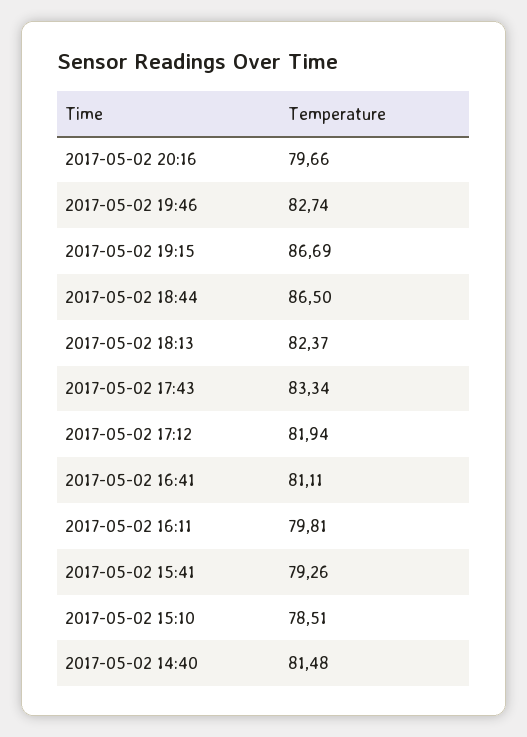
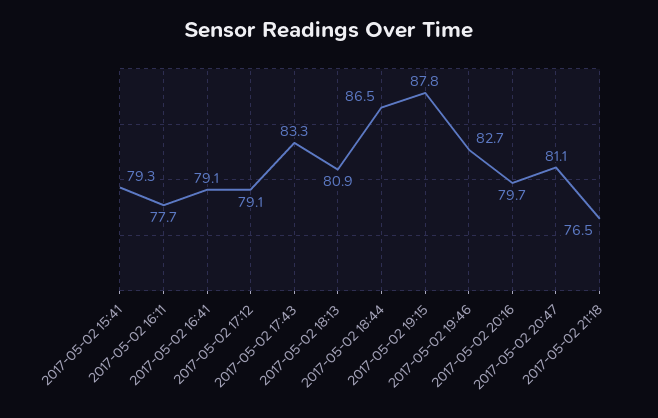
2017-05-02 19:15: 86.69 -> 87.8
2017-05-02 18:13: 82.37 -> 80.9
2017-05-02 17:12: 81.94 -> 79.1
2017-05-02 16:41: 81.11 -> 79.1
2017-05-02 16:11: 79.81 -> 77.7
2017-05-02 15:10: 78.51 -> none
2017-05-02 14:40: 81.48 -> none
2017-05-02 20:47: none -> 81.1
2017-05-02 21:18: none -> 76.5

